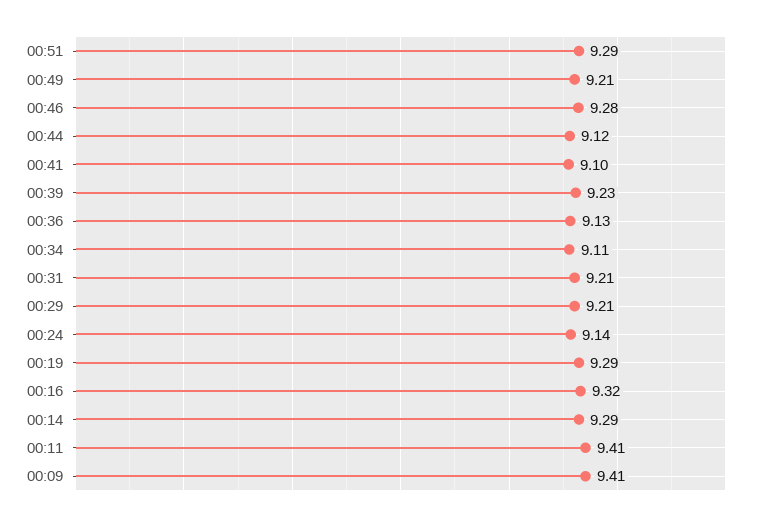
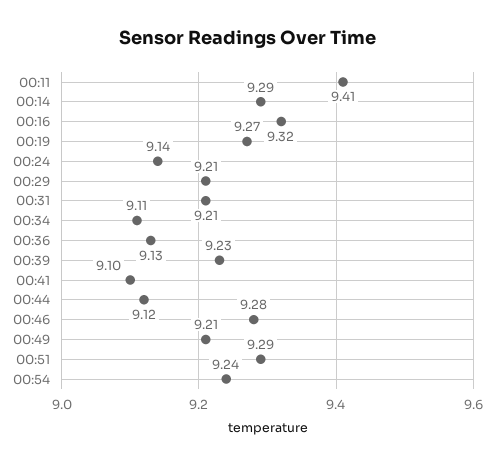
00:19: 9.29 -> 9.27
00:09: 9.41 -> none
00:54: none -> 9.24

